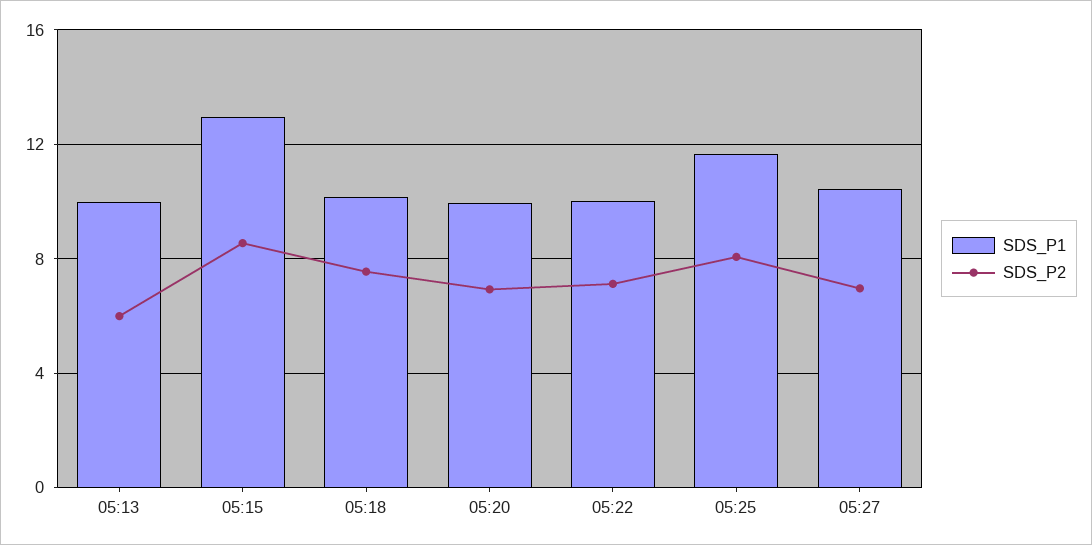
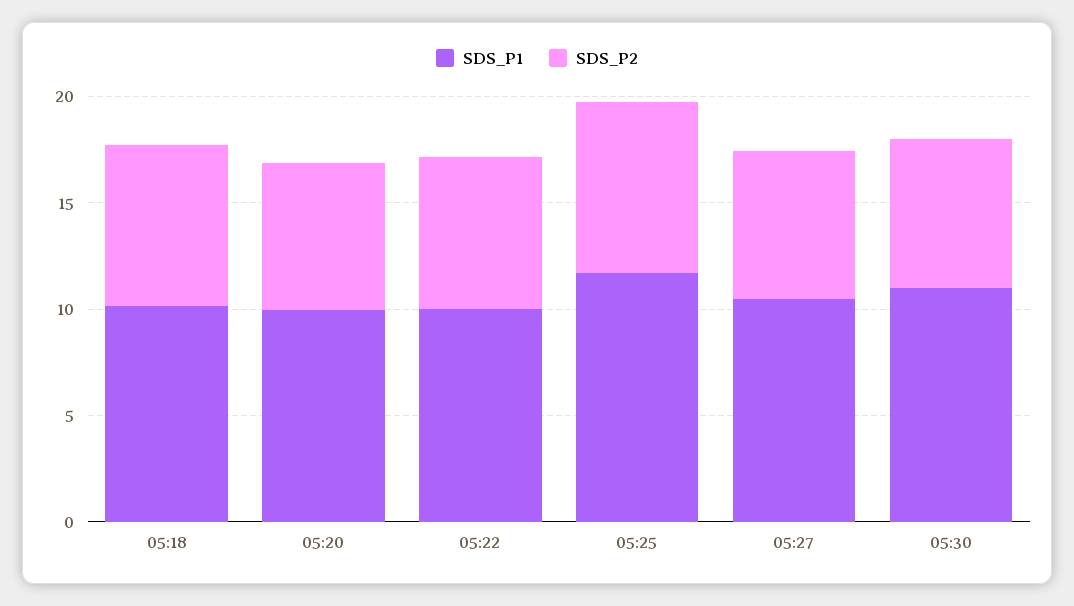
SDS_P1, 05:13: 10 -> none
SDS_P2, 05:13: 6 -> none
SDS_P1, 05:15: 13 -> none
SDS_P2, 05:15: 8.5 -> none
SDS_P1, 05:30: none -> 11
SDS_P2, 05:30: none -> 7

